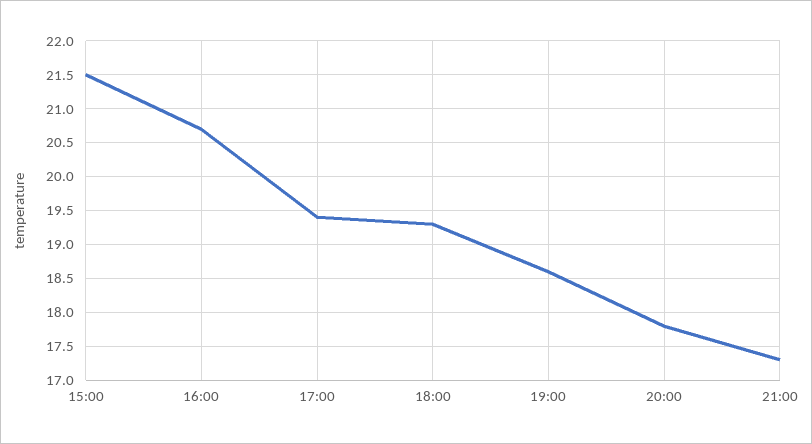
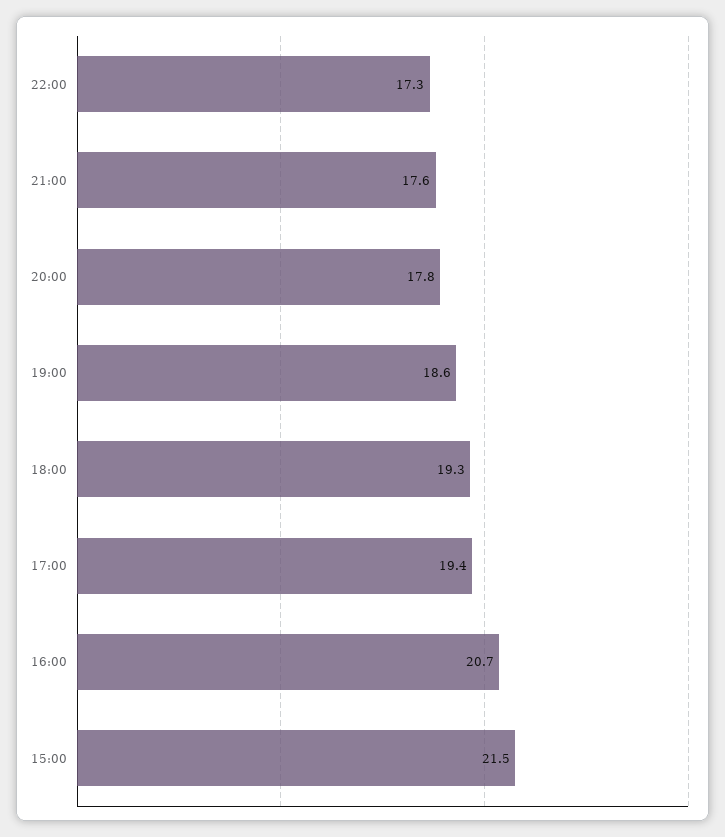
21:00: 17.3 -> 17.6
22:00: none -> 17.3

